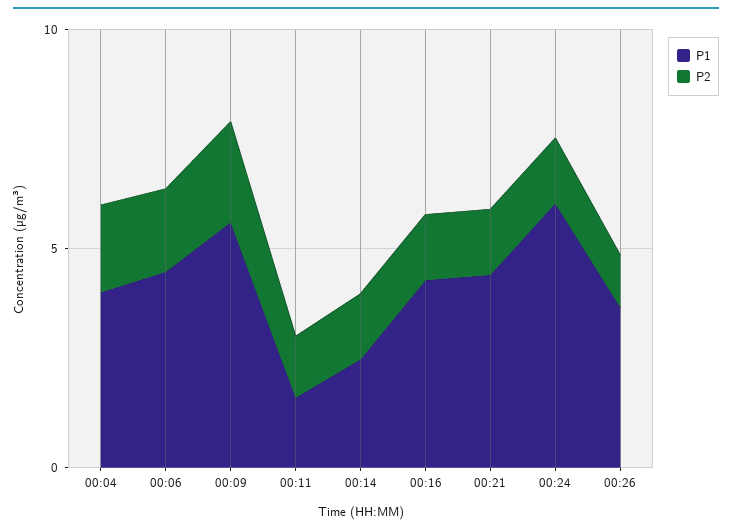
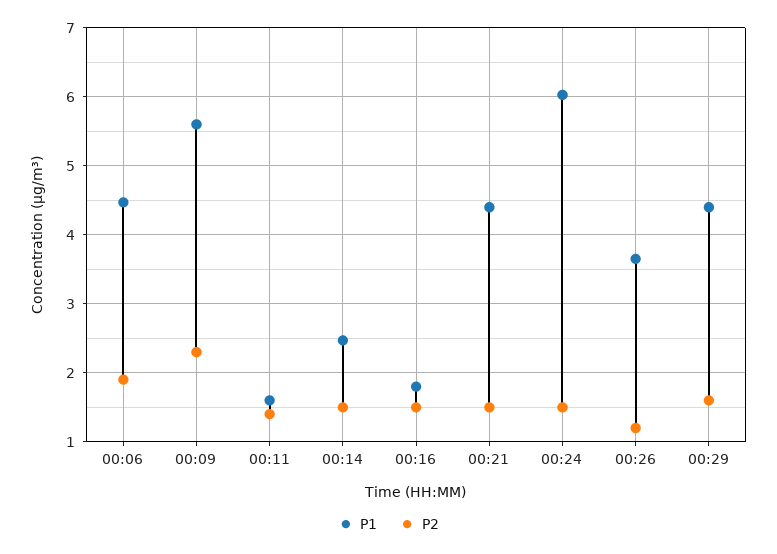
P1, 00:04: 4 -> none
P2, 00:04: 2 -> none
P1, 00:16: 4 -> 1.8
P1, 00:29: none -> 4.4
P2, 00:29: none -> 1.6

